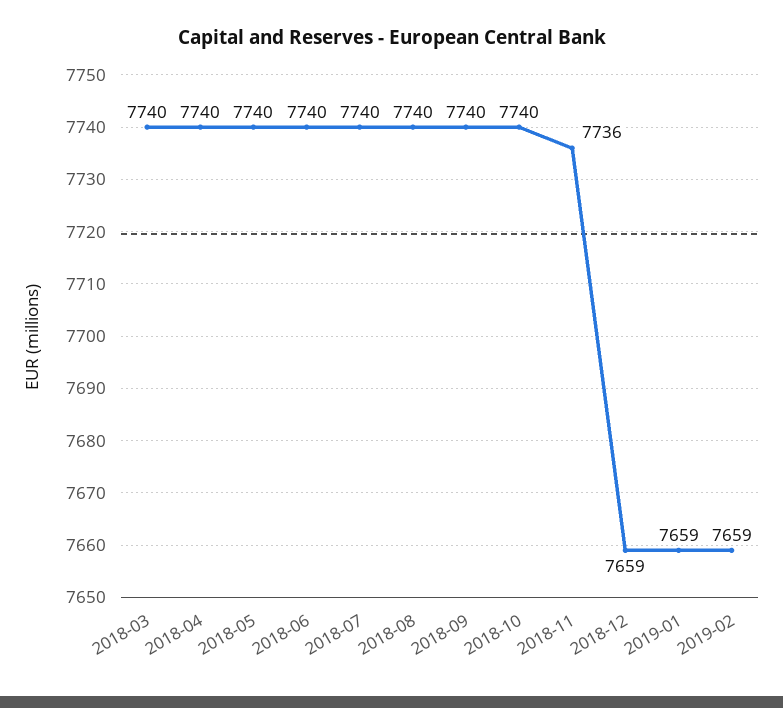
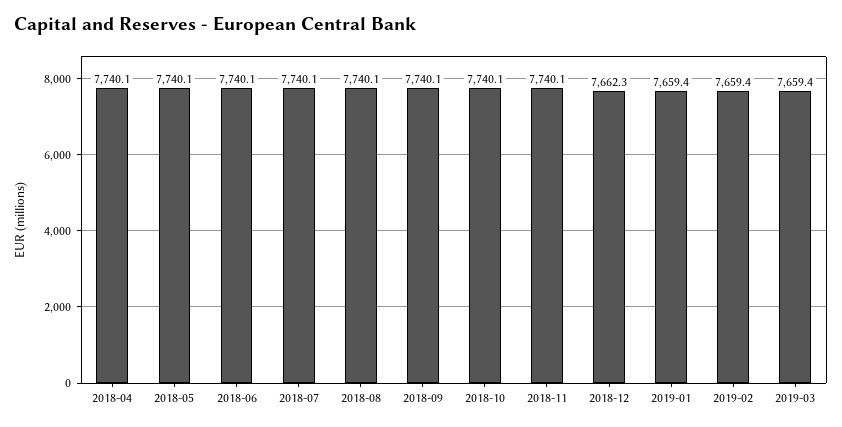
2018-03: 7740 -> none
2018-11: 7736 -> 7740.1
2018-12: 7659 -> 7662.3
2019-03: none -> 7659.4

